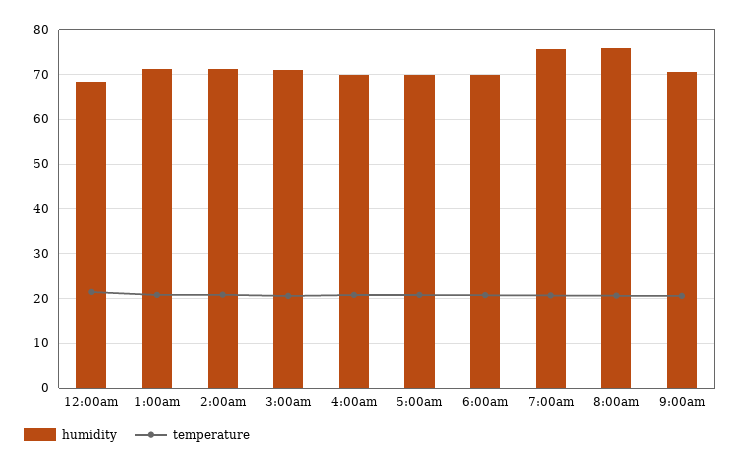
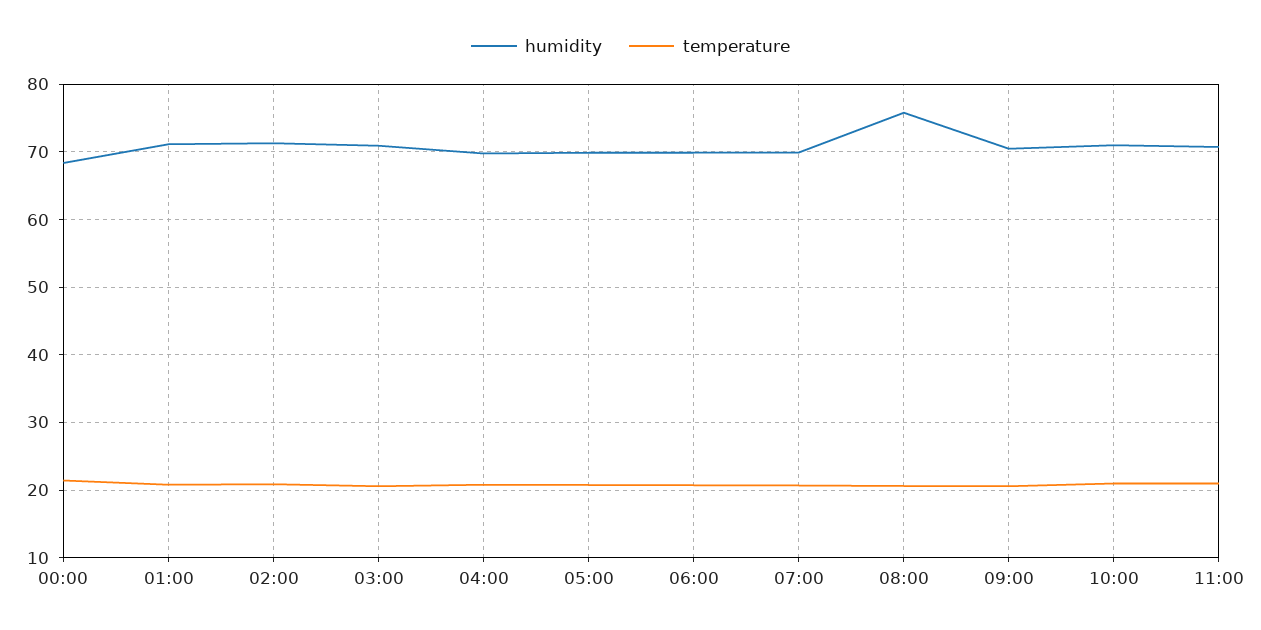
humidity, 7:00am: 76 -> 70
humidity, 10:00: none -> 71
temperature, 10:00: none -> 21
humidity, 11:00: none -> 71
temperature, 11:00: none -> 21

